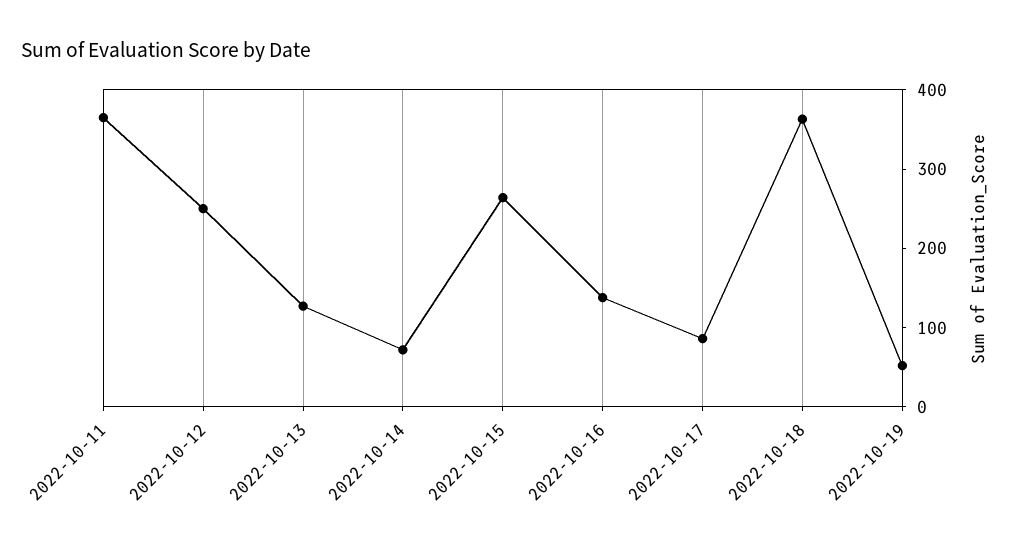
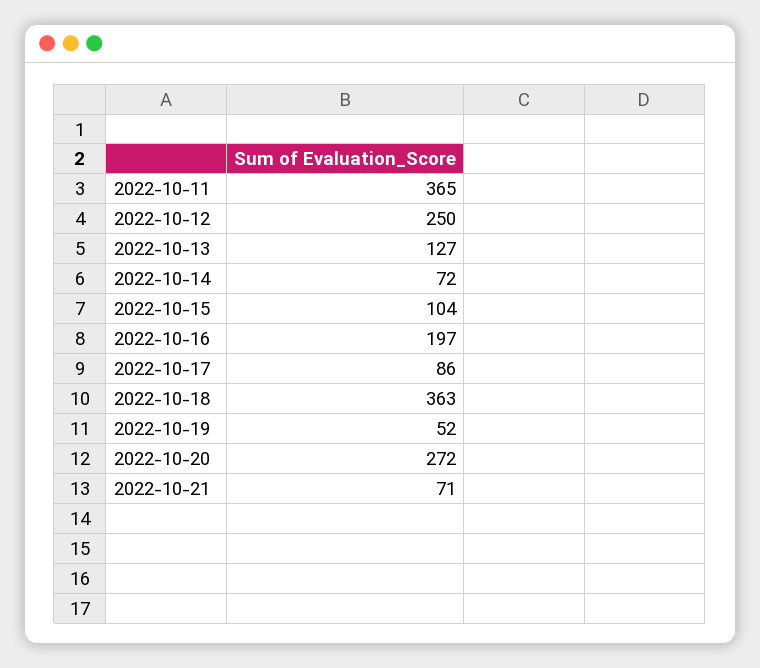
2022-10-15: 260 -> 104
2022-10-16: 140 -> 197
2022-10-20: none -> 272
2022-10-21: none -> 71

